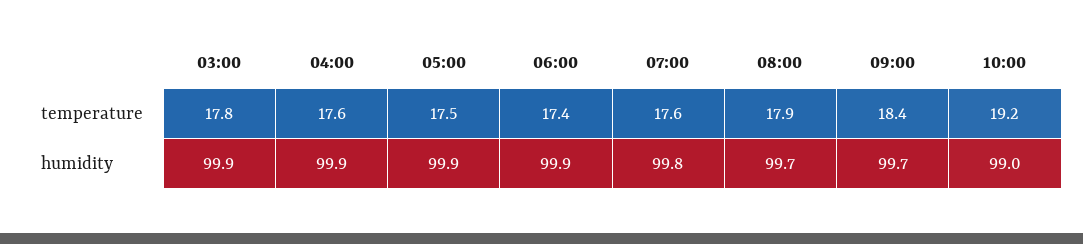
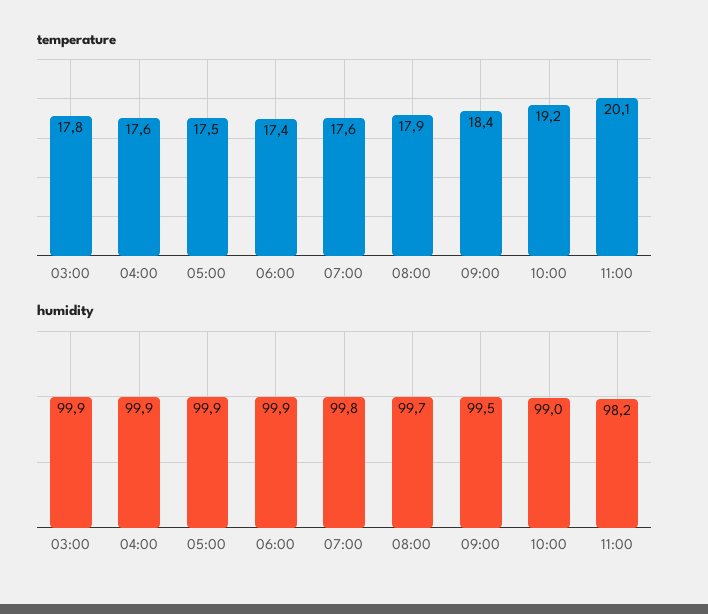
humidity, 09:00: 99.7 -> 99.5
temperature, 11:00: none -> 20.1
humidity, 11:00: none -> 98.2

